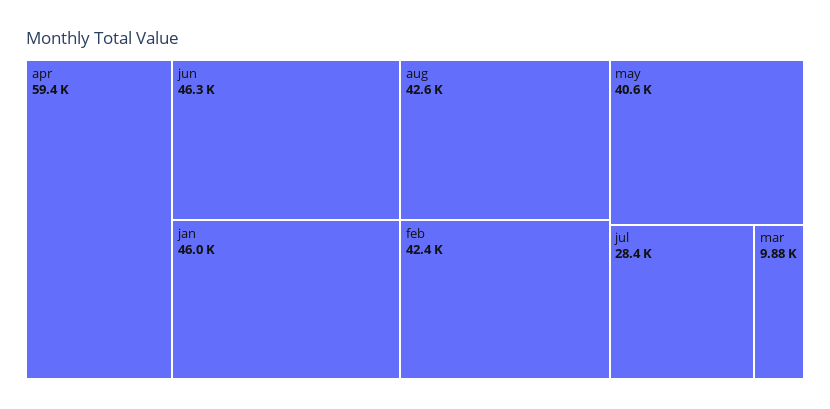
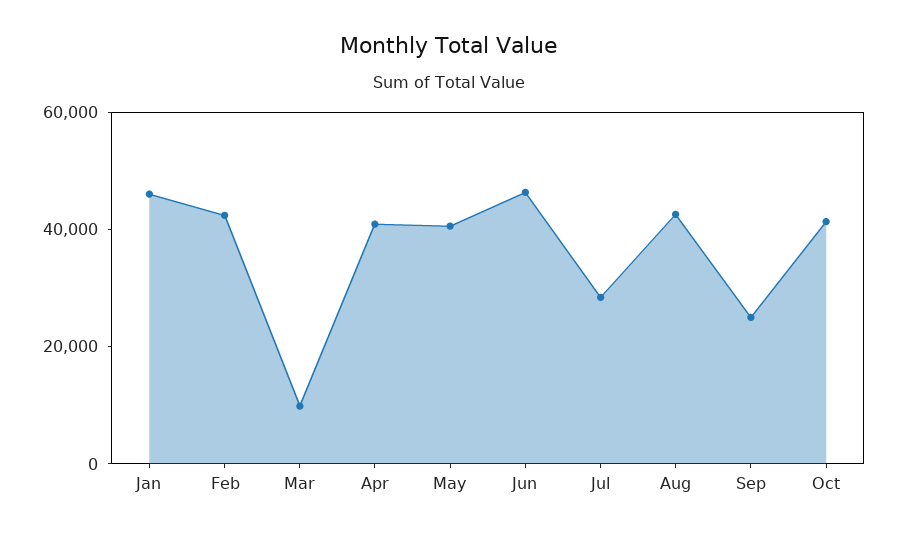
apr: 59400 -> 40000
Sep: none -> 25000
Oct: none -> 40000

